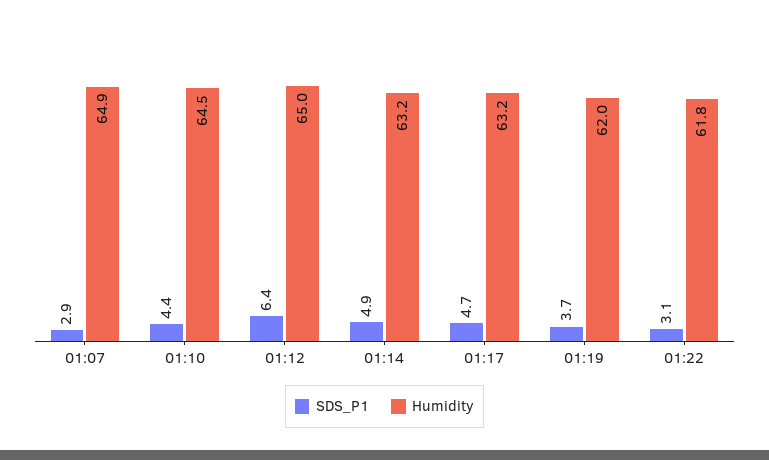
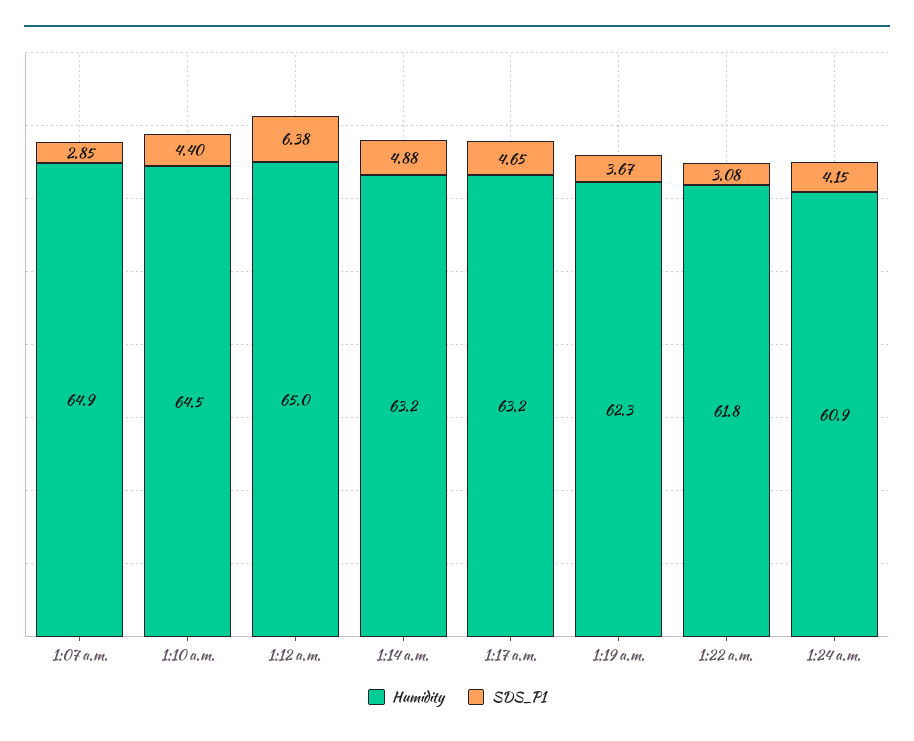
Humidity, 01:19: 62 -> 62.3
Humidity, 1:24 a.m.: none -> 60.9
SDS_P1, 1:24 a.m.: none -> 4.15

